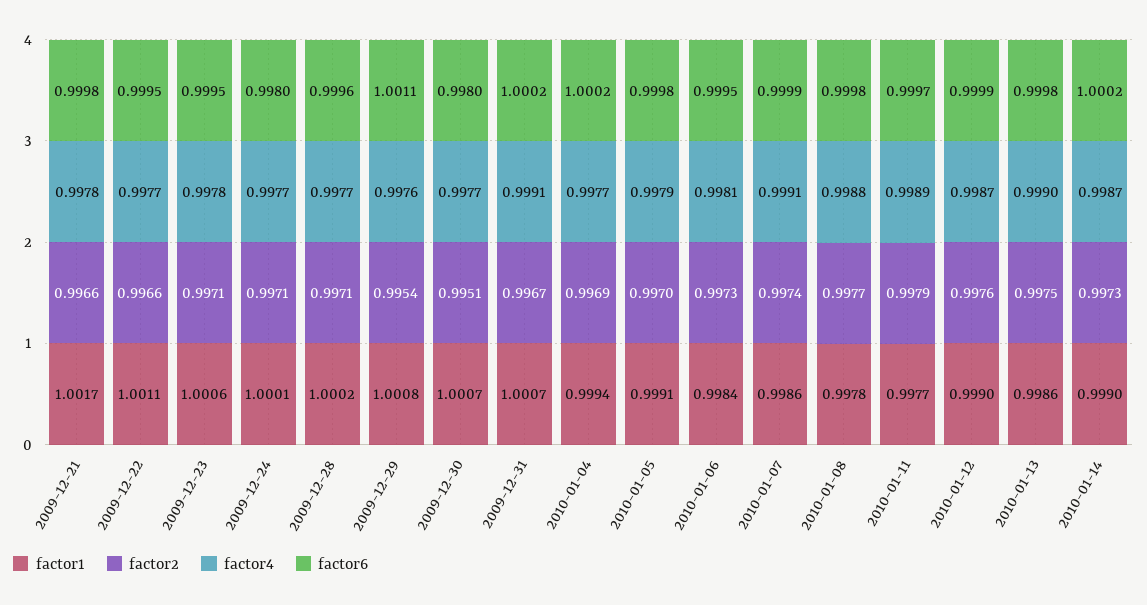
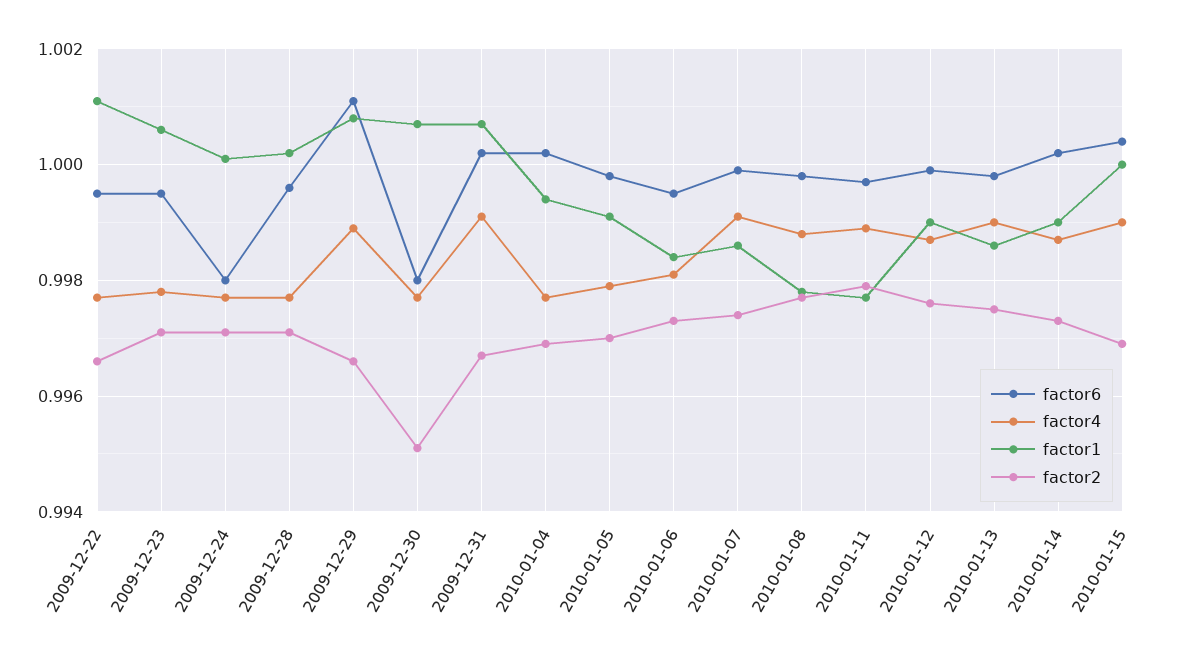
factor1, 2009-12-21: 1.0017 -> none
factor2, 2009-12-21: 0.9966 -> none
factor4, 2009-12-21: 0.9978 -> none
factor6, 2009-12-21: 0.9998 -> none
factor2, 2009-12-29: 0.9954 -> 0.9965
factor4, 2009-12-29: 0.9976 -> 0.999
factor6, 2010-01-15: none -> 1.0005
factor4, 2010-01-15: none -> 0.999
factor1, 2010-01-15: none -> 1
factor2, 2010-01-15: none -> 0.997

